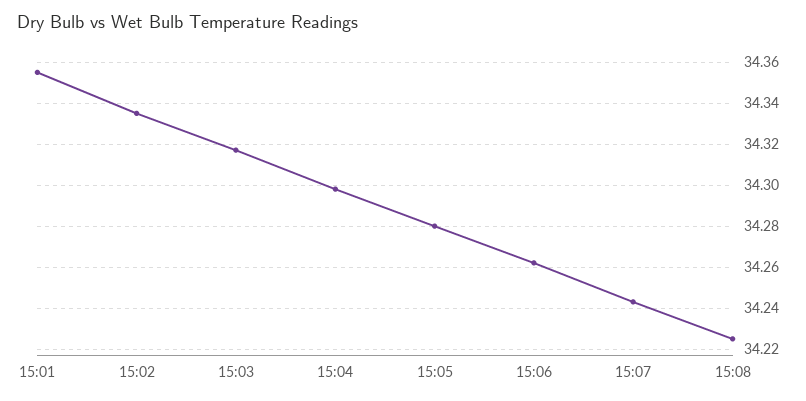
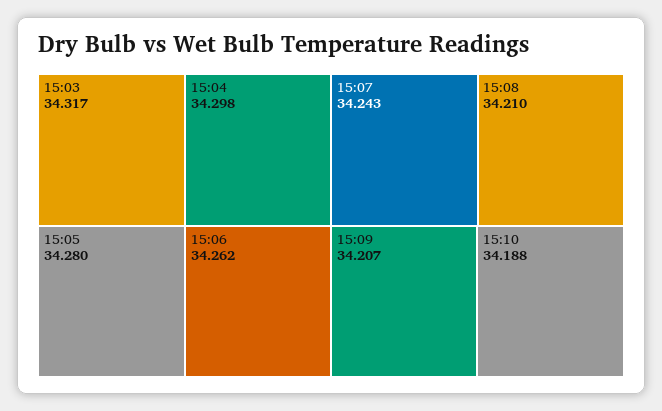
15:01: 34.355 -> none
15:02: 34.335 -> none
15:08: 34.225 -> 34.21
15:09: none -> 34.207
15:10: none -> 34.188

